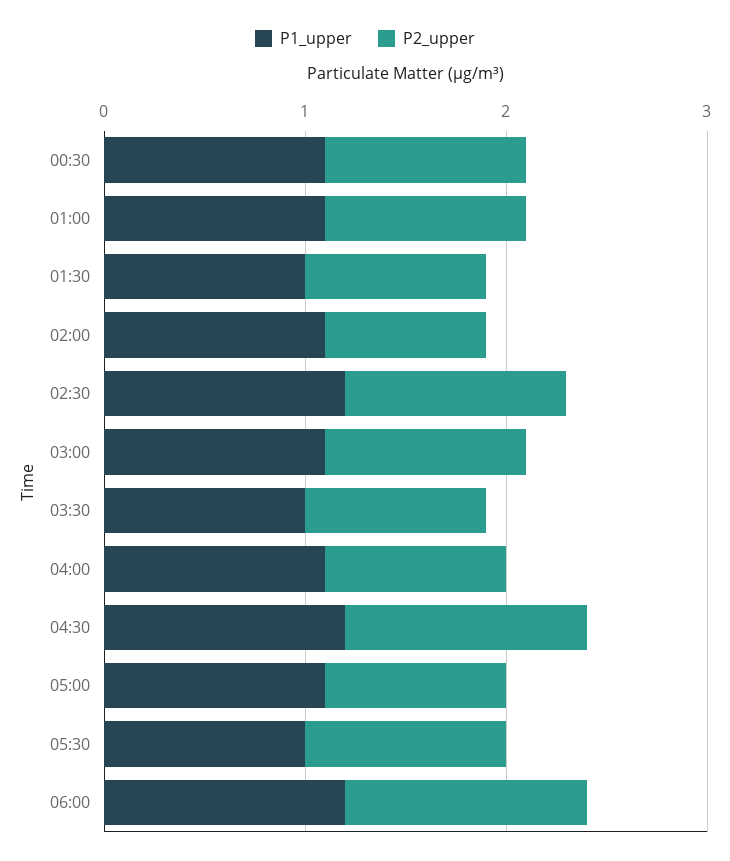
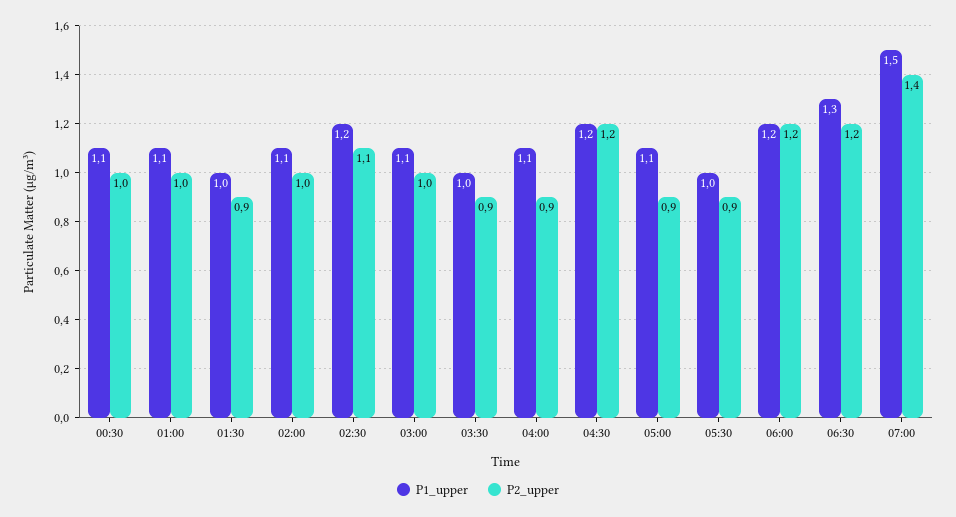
P2_upper, 02:00: 0.8 -> 1
P2_upper, 05:30: 1 -> 0.9
P1_upper, 06:30: none -> 1.3
P2_upper, 06:30: none -> 1.2
P1_upper, 07:00: none -> 1.5
P2_upper, 07:00: none -> 1.4

